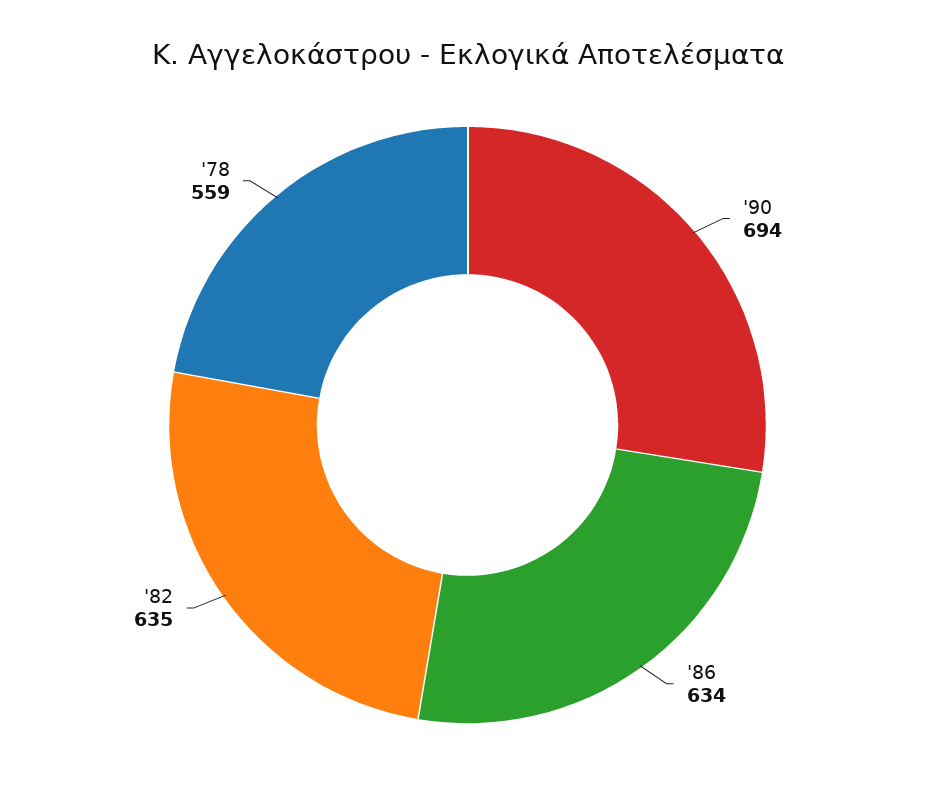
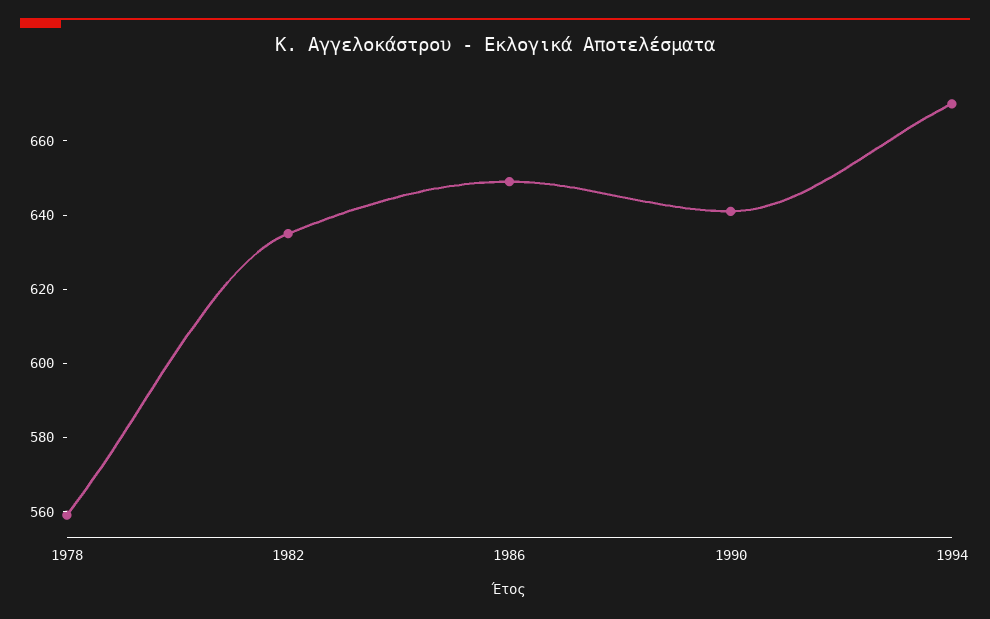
'90: 694 -> 640
'86: 634 -> 650
1994: none -> 670

